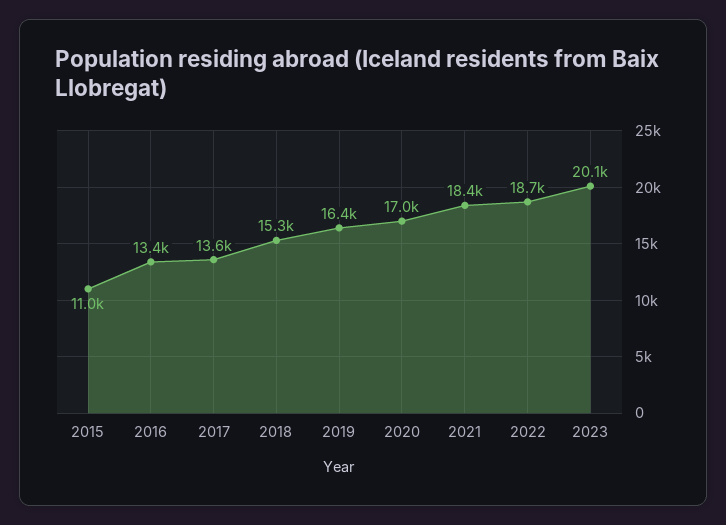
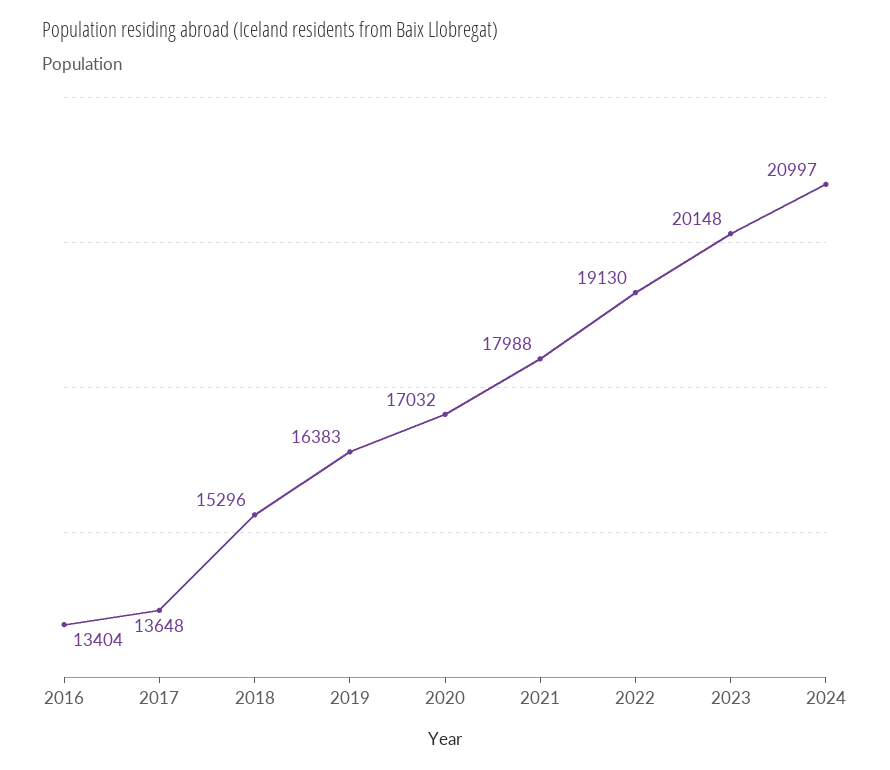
2015: 11000 -> none
2021: 18400 -> 17988
2022: 18700 -> 19130
2024: none -> 20997

